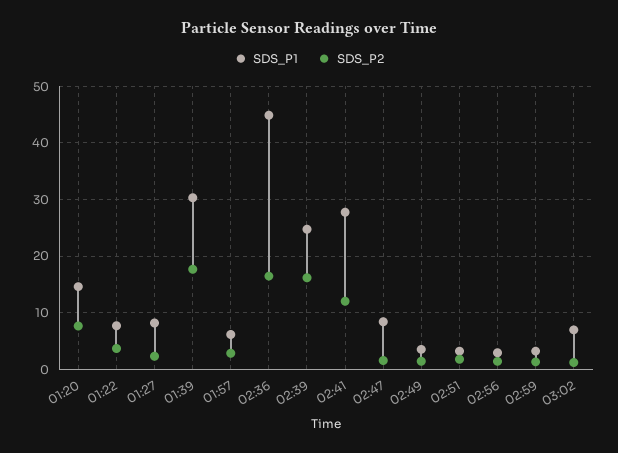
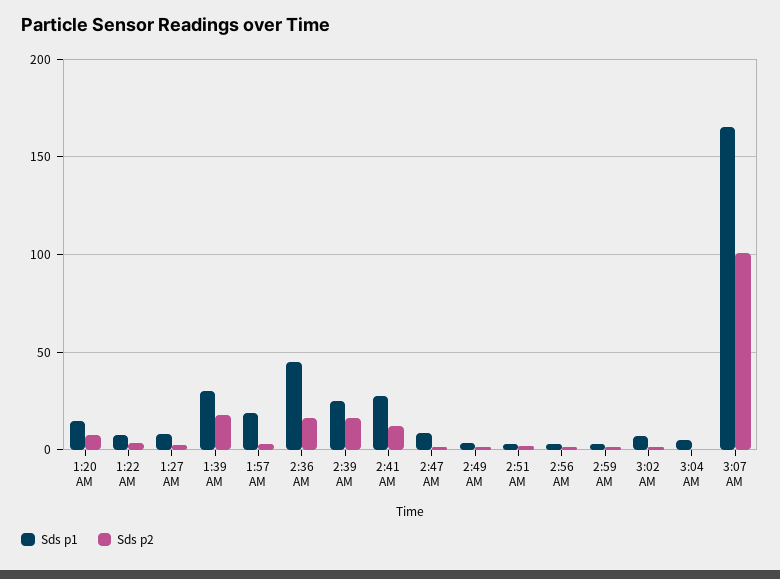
SDS_P1, 01:57: 6 -> 20
SDS_P1, 3:04 AM: none -> 5
SDS_P2, 3:04 AM: none -> 0
SDS_P1, 3:07 AM: none -> 165
SDS_P2, 3:07 AM: none -> 100

